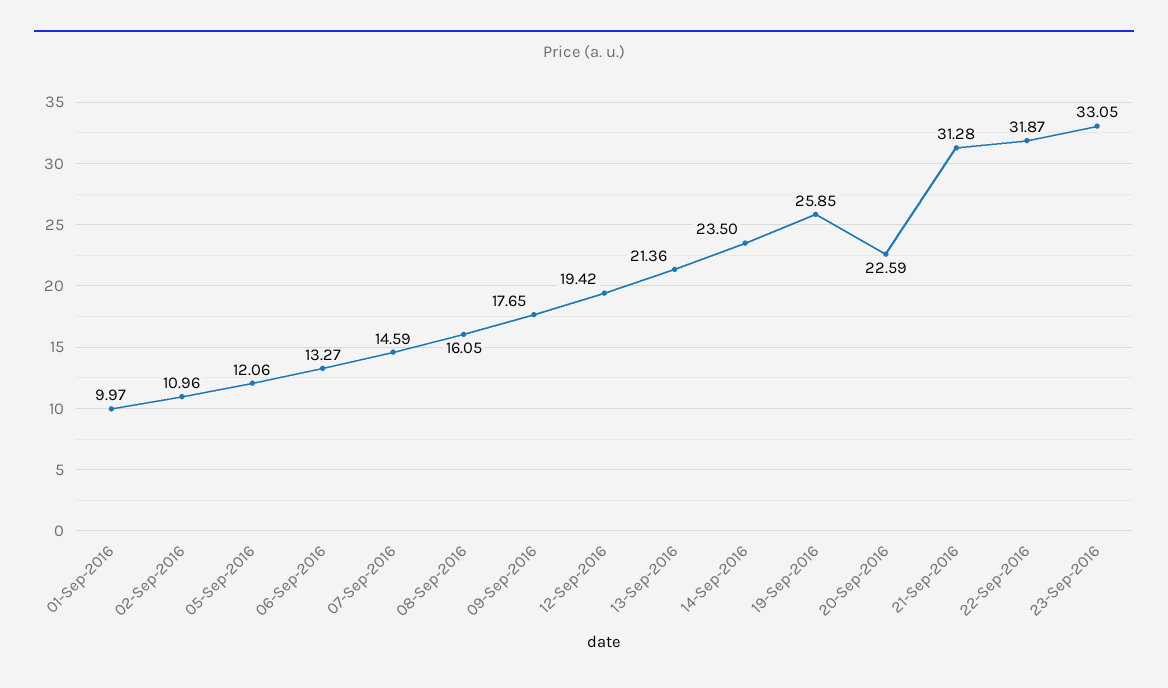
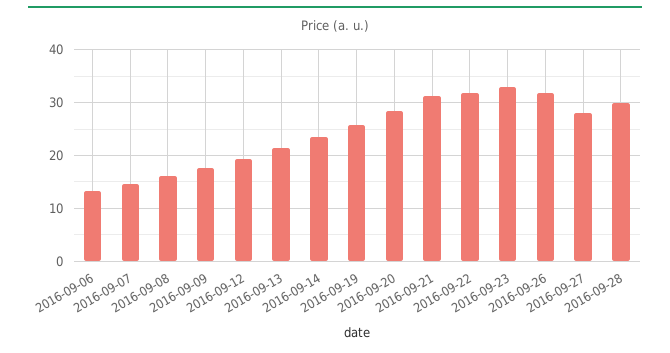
01-Sep-2016: 9.97 -> none
02-Sep-2016: 10.96 -> none
05-Sep-2016: 12.06 -> none
20-Sep-2016: 22.59 -> 28
2016-09-26: none -> 32
2016-09-27: none -> 28
2016-09-28: none -> 30

